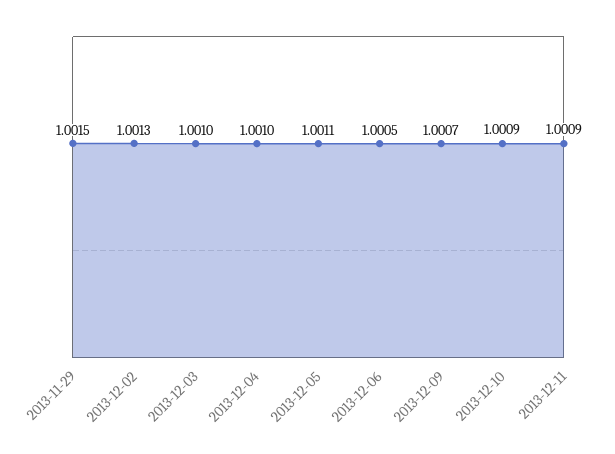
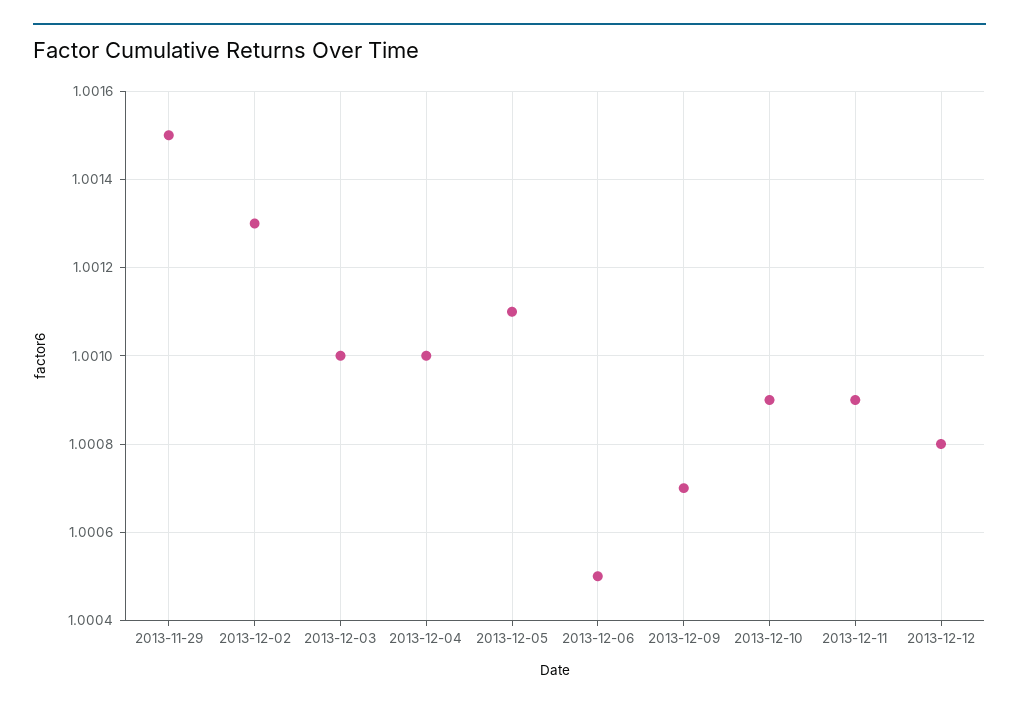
2013-12-12: none -> 1.0008

